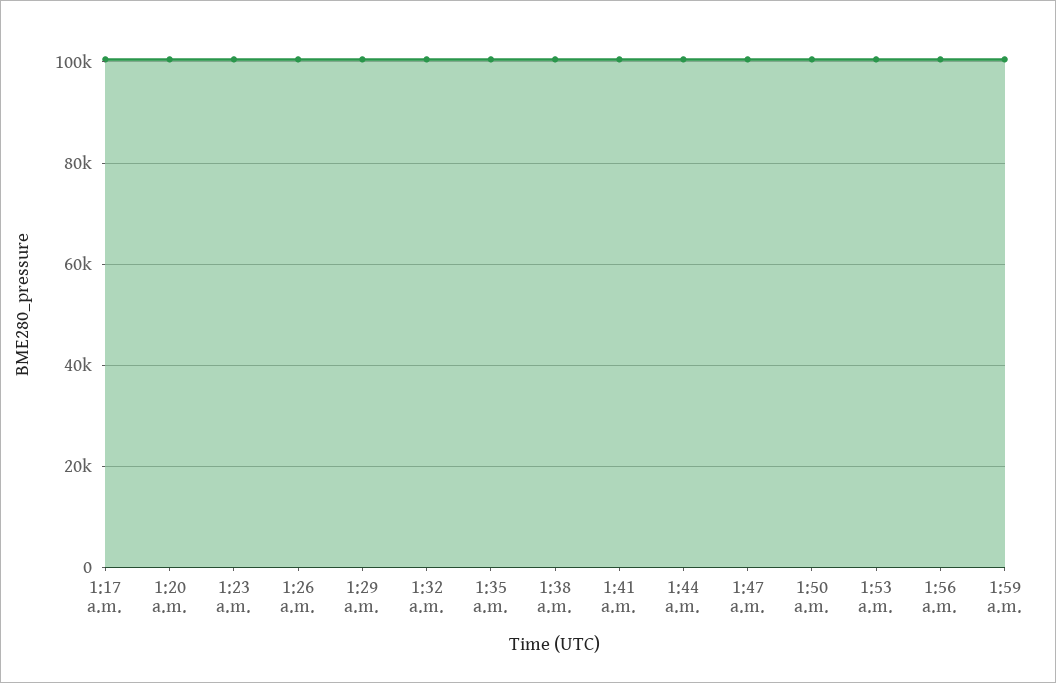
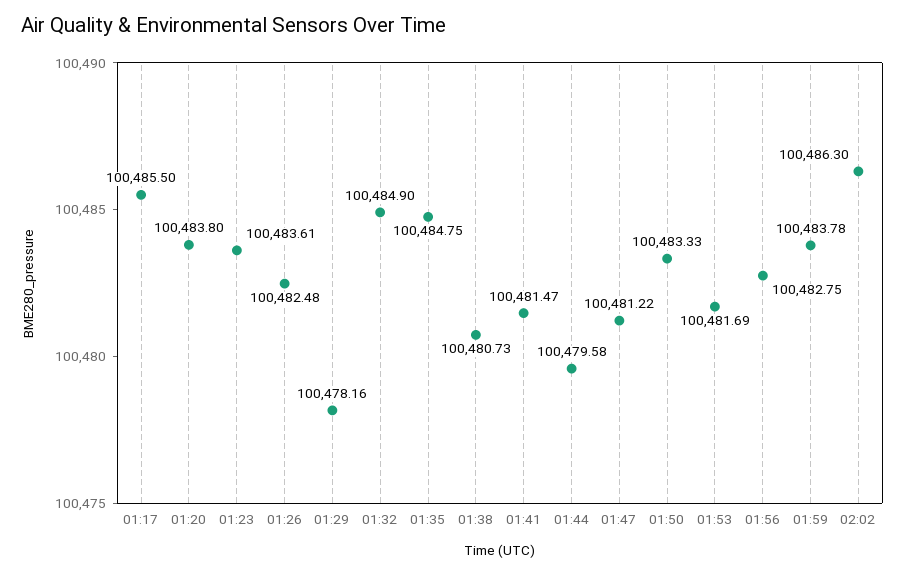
02:02: none -> 100486.3

